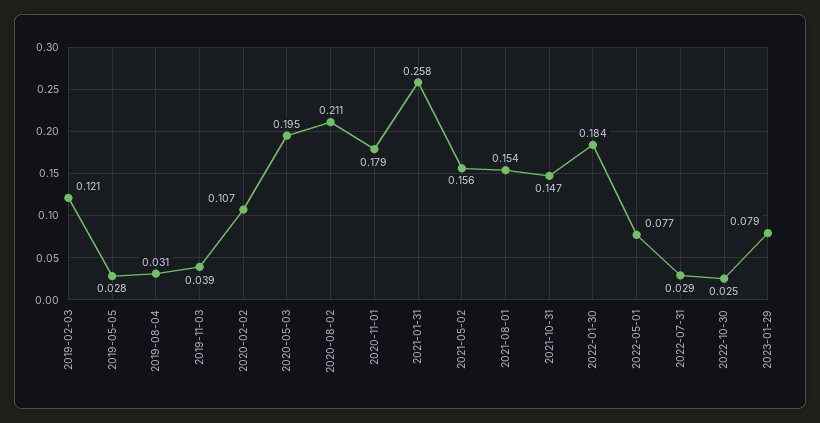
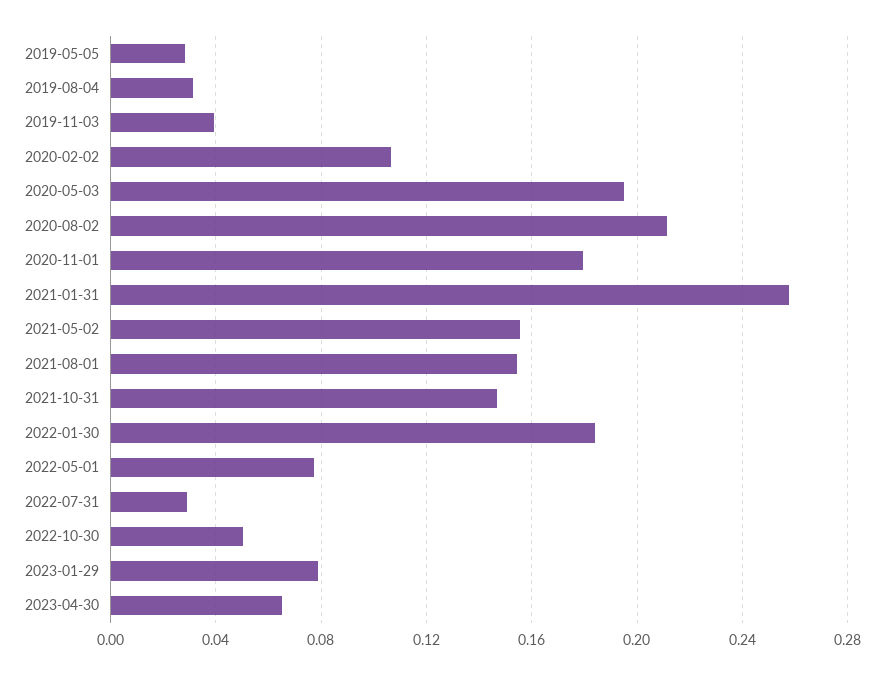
2019-02-03: 0.121 -> none
2022-10-30: 0.025 -> 0.05
2023-04-30: none -> 0.065

